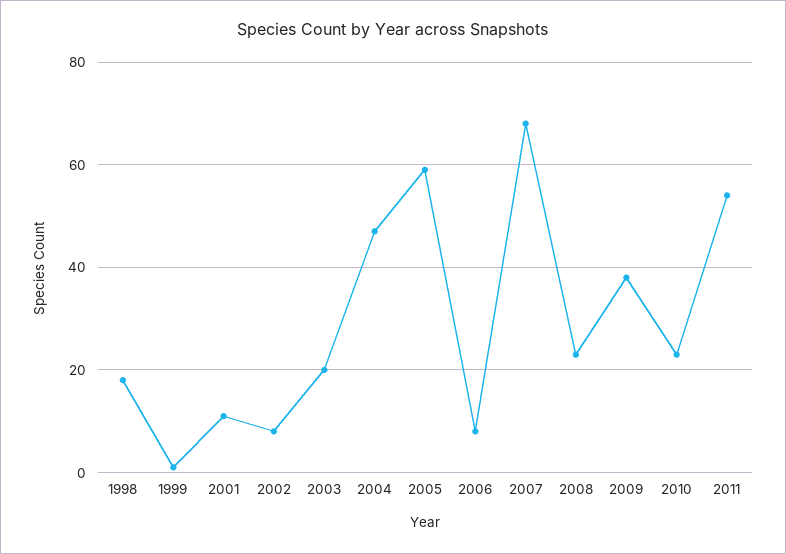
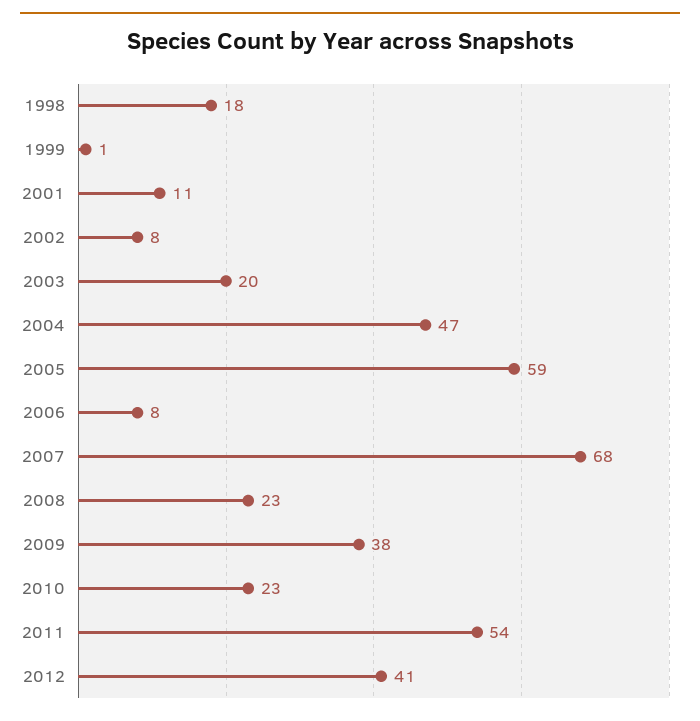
2012: none -> 41

